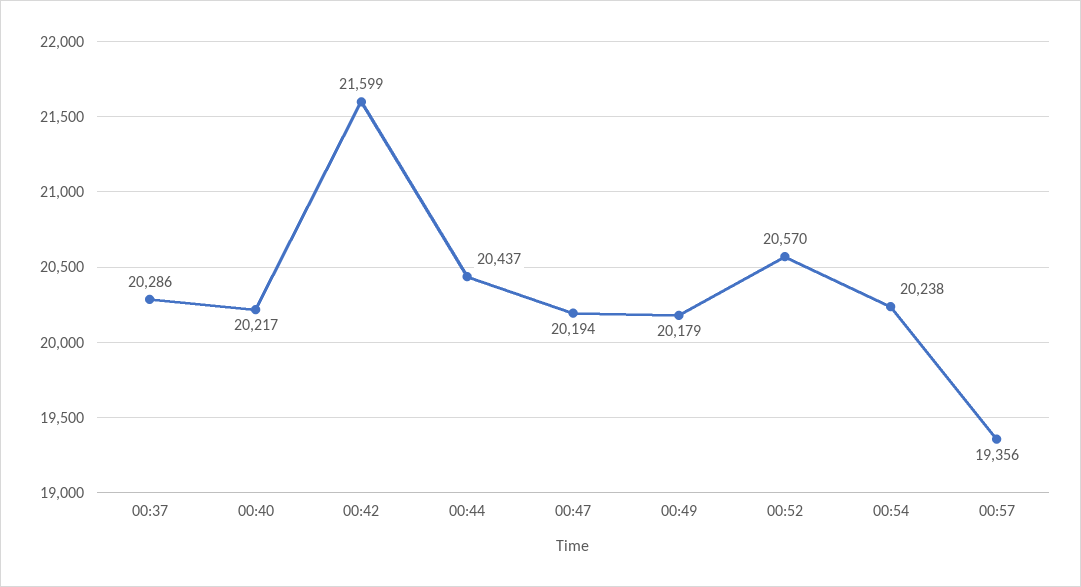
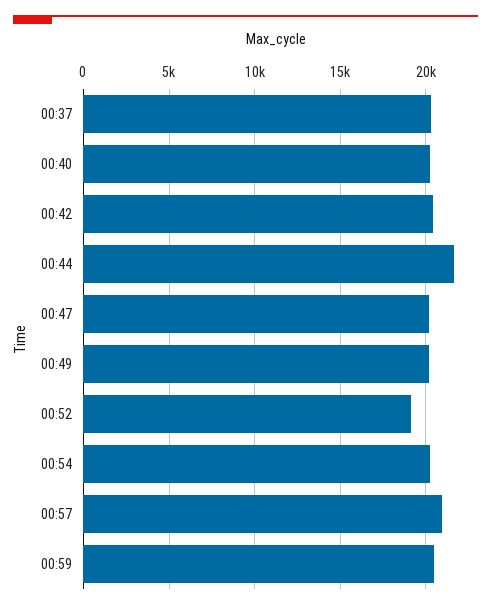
00:42: 21599 -> 20500
00:44: 20437 -> 21500
00:52: 20570 -> 19000
00:57: 19356 -> 21000
00:59: none -> 20500

